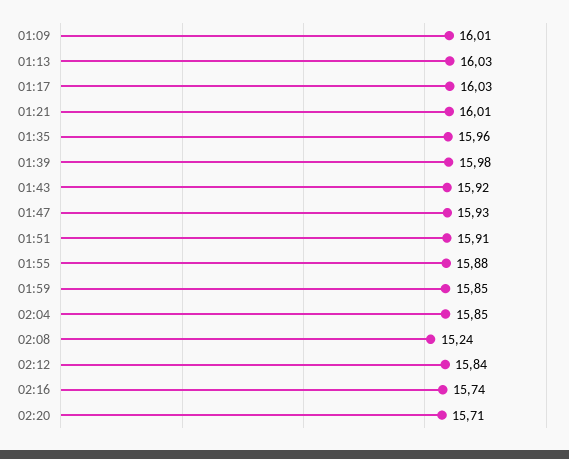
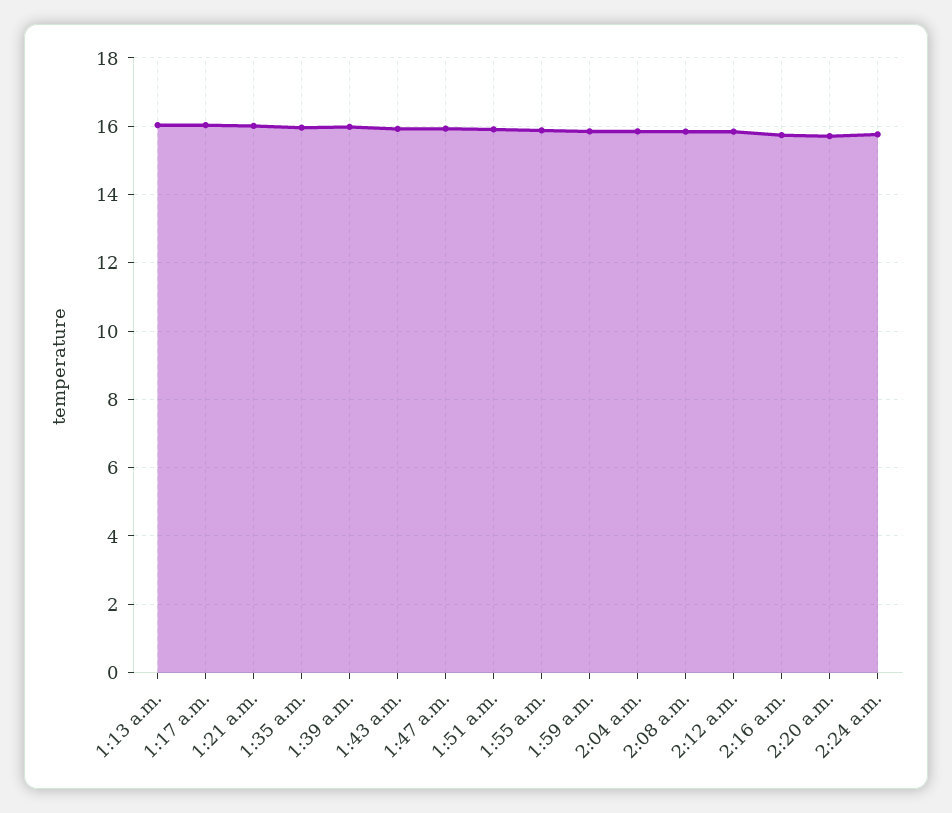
01:09: 16.01 -> none
02:08: 15.24 -> 15.8
2:24 a.m.: none -> 15.8

